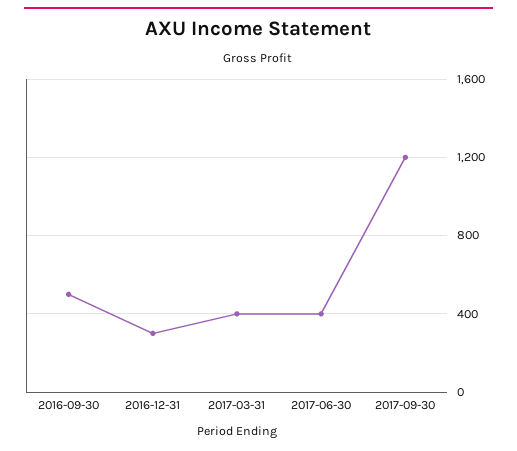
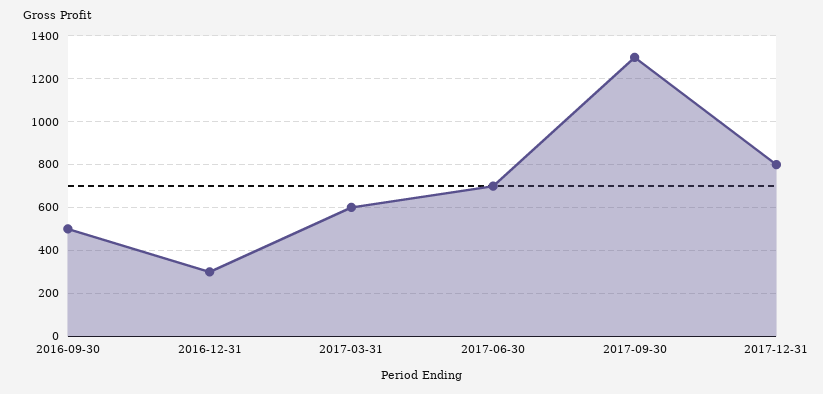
2017-03-31: 400 -> 600
2017-06-30: 400 -> 700
2017-09-30: 1200 -> 1300
2017-12-31: none -> 800

